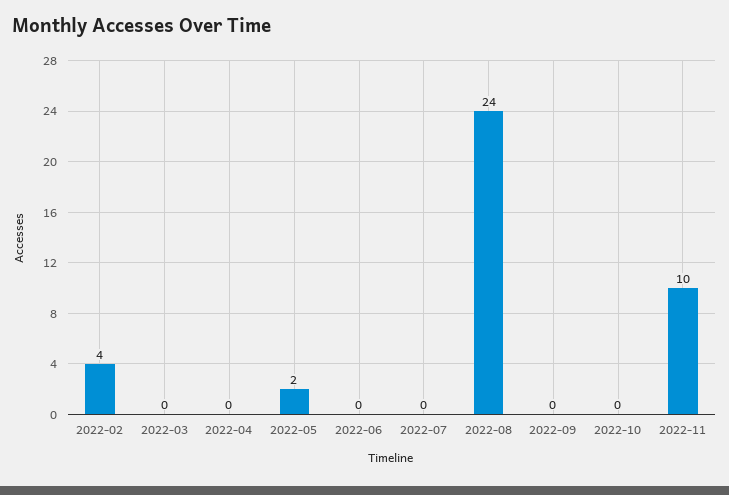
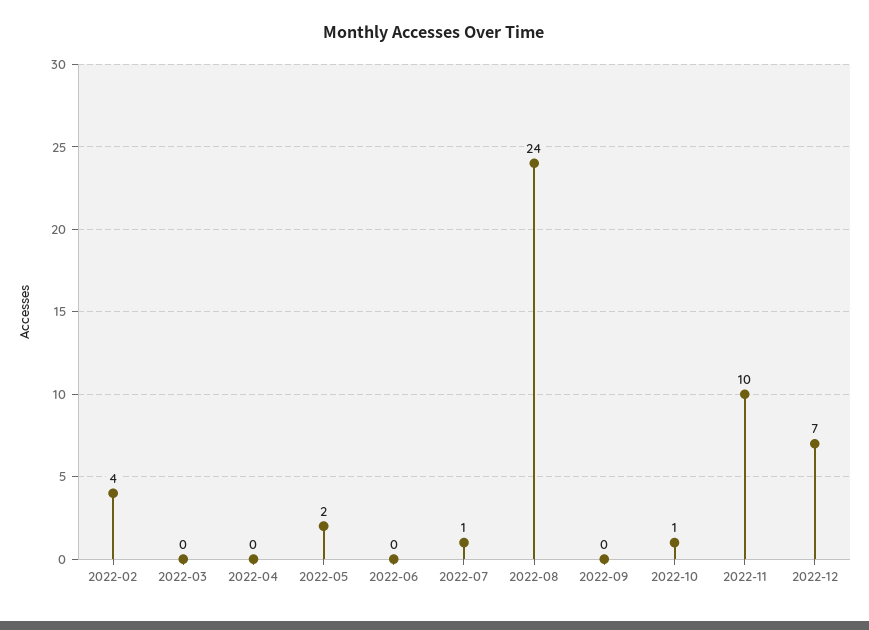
2022-07: 0 -> 1
2022-10: 0 -> 1
2022-12: none -> 7

